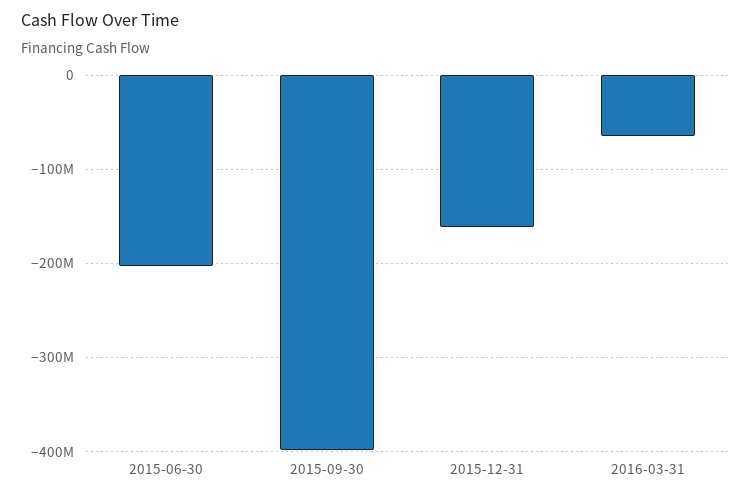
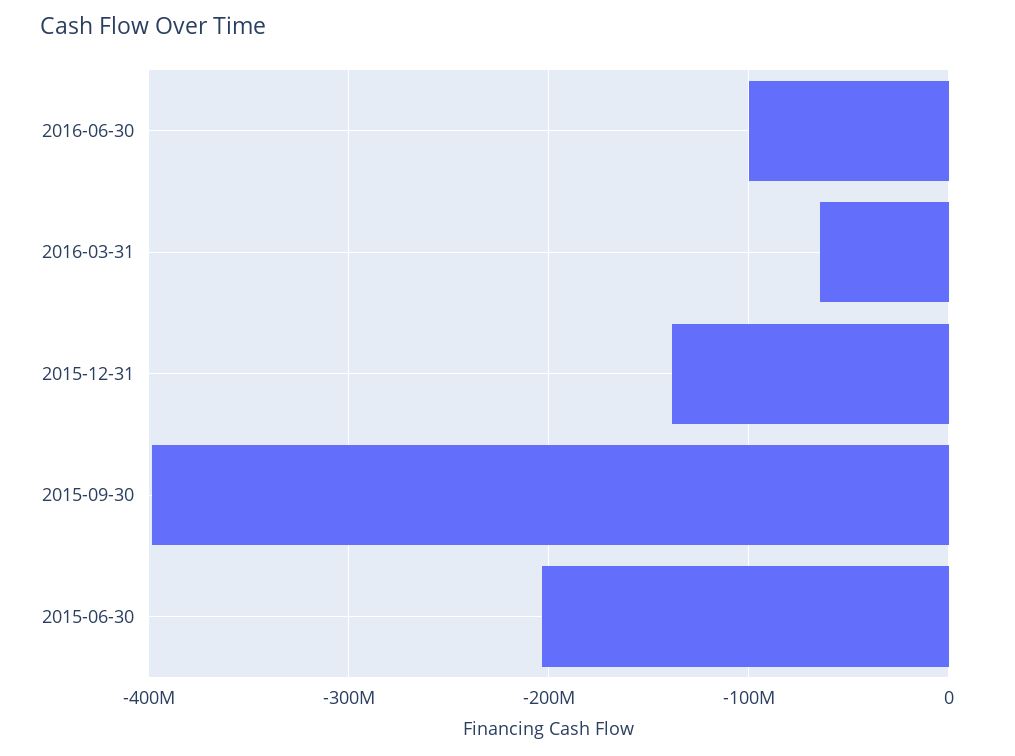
2015-12-31: -160000000 -> -140000000
2016-06-30: none -> -100000000

